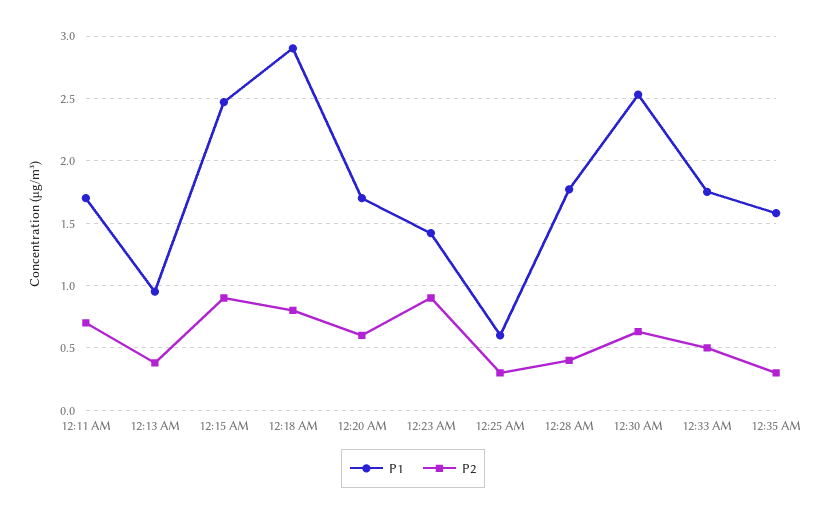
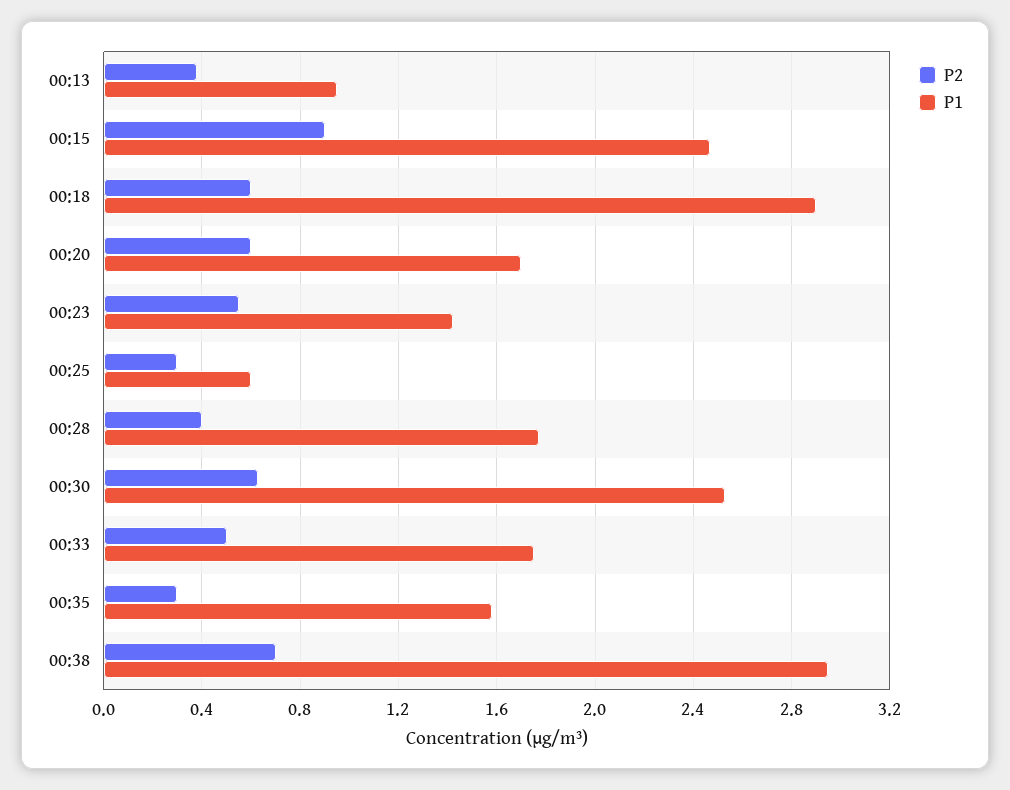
P1, 12:11 AM: 1.7 -> none
P2, 12:11 AM: 0.7 -> none
P2, 12:18 AM: 0.8 -> 0.6
P2, 12:23 AM: 0.9 -> 0.55
P2, 00:38: none -> 0.7
P1, 00:38: none -> 2.95

